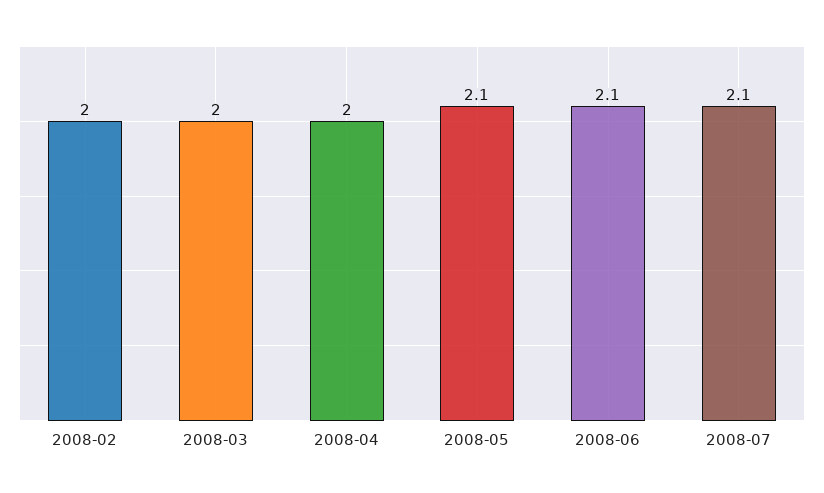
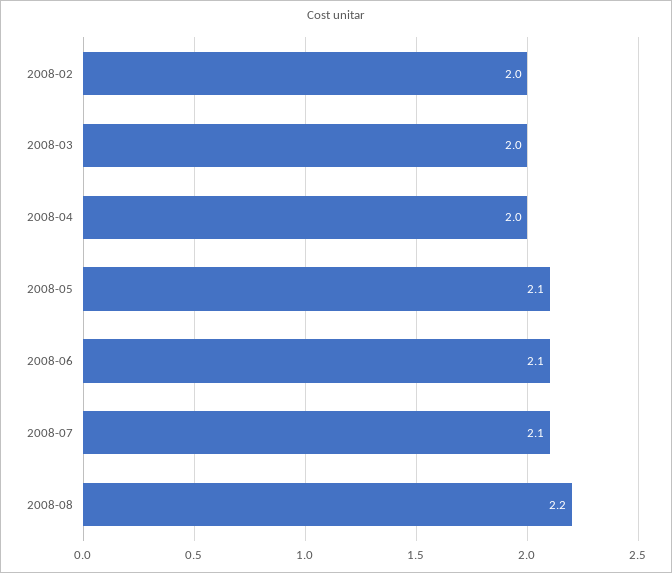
2008-08: none -> 2.2

